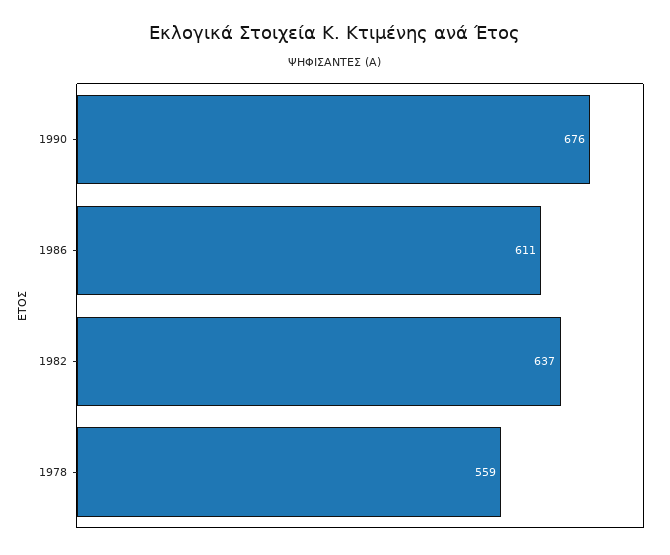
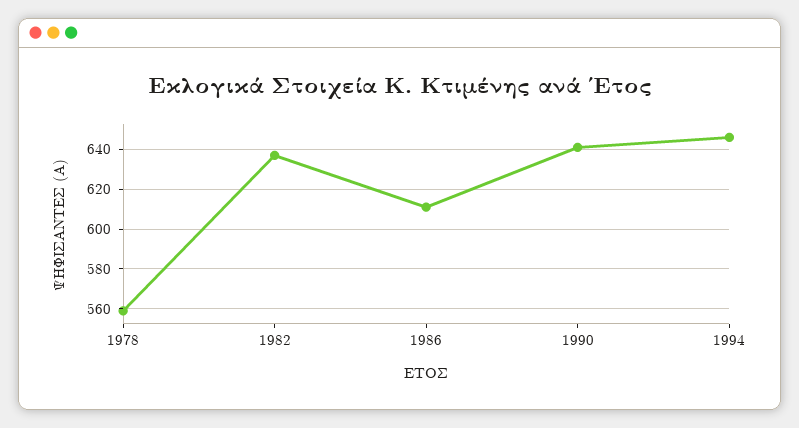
1990: 676 -> 640
1994: none -> 645

